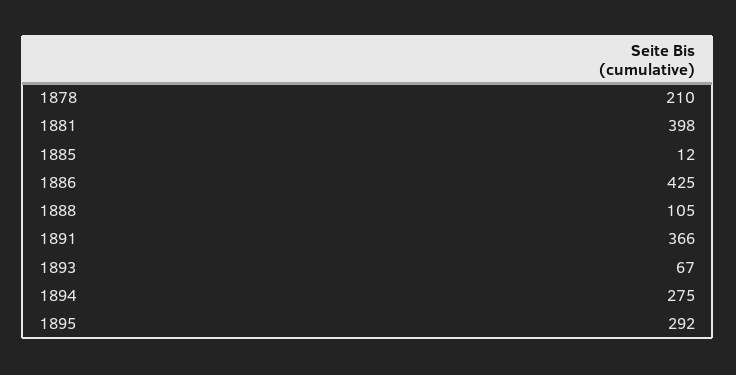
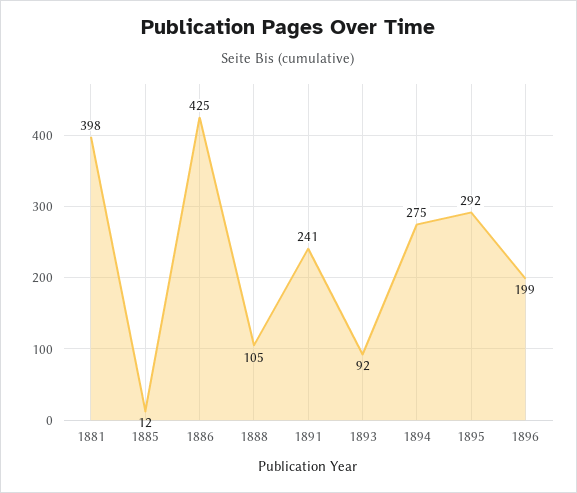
1878: 210 -> none
1891: 366 -> 241
1893: 67 -> 92
1896: none -> 199

